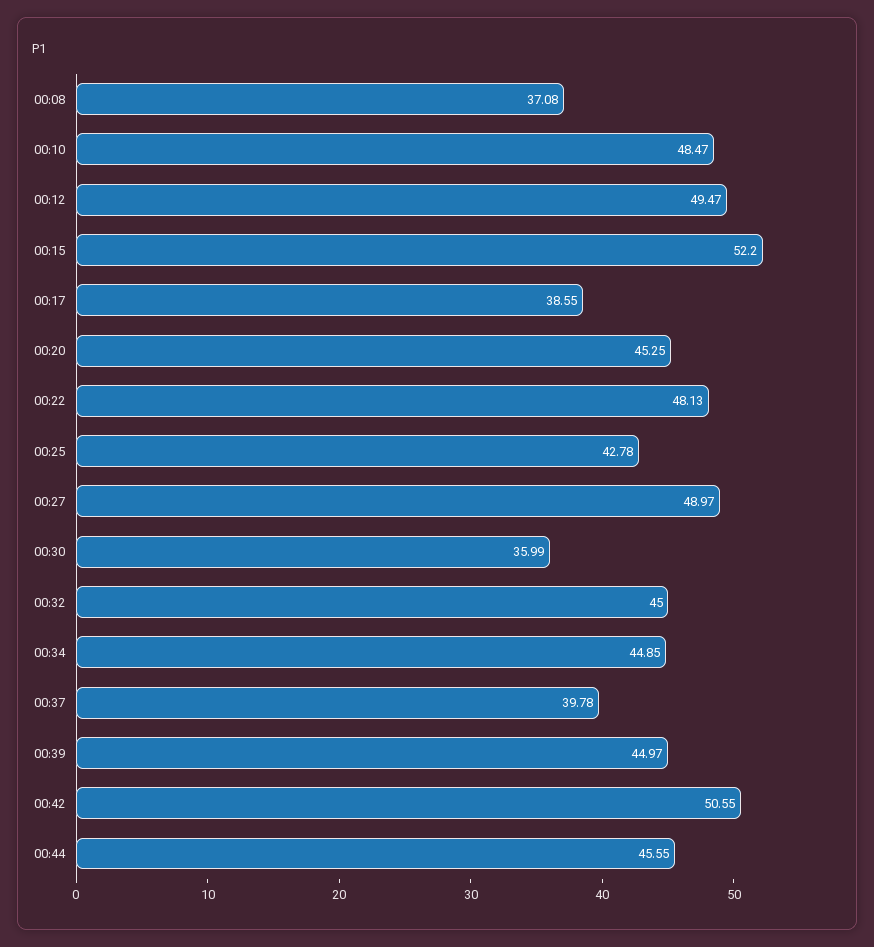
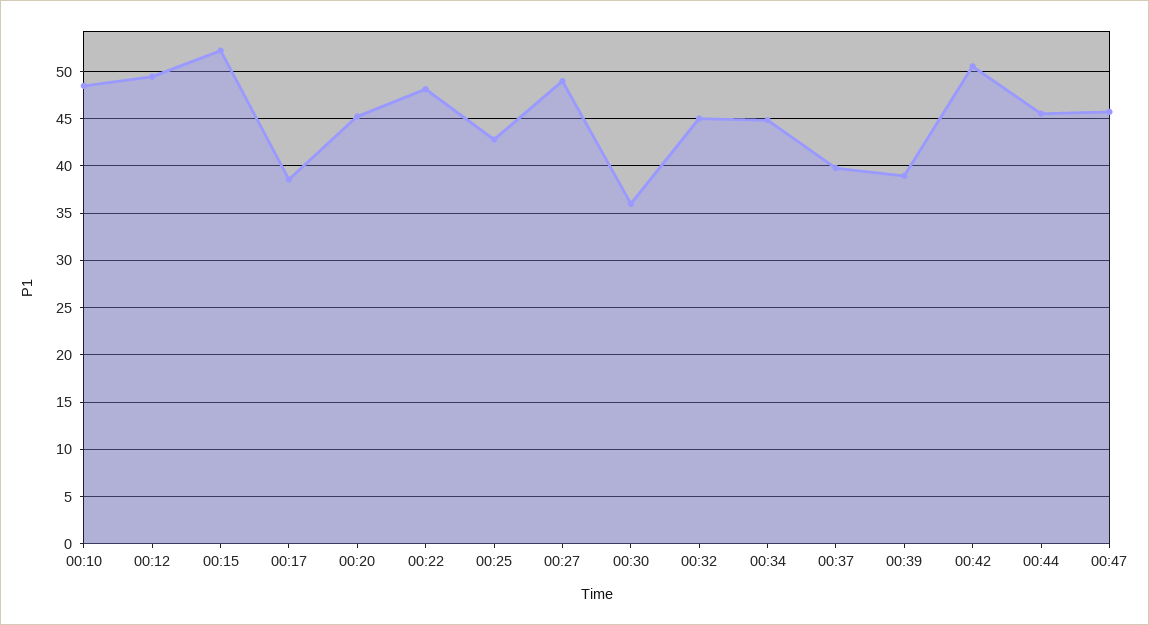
00:08: 37.08 -> none
00:39: 44.97 -> 39
00:47: none -> 46

